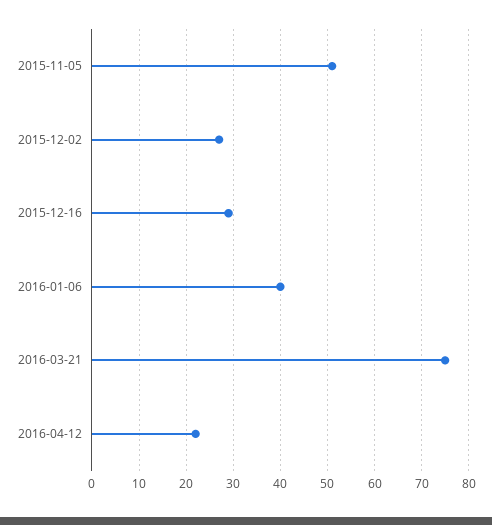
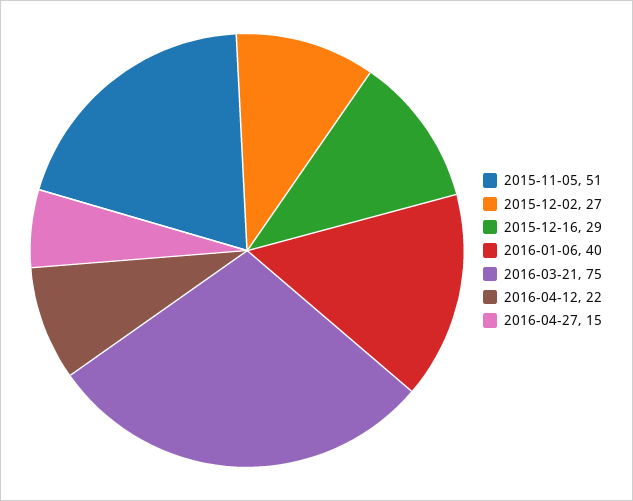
2016-04-27: none -> 15

